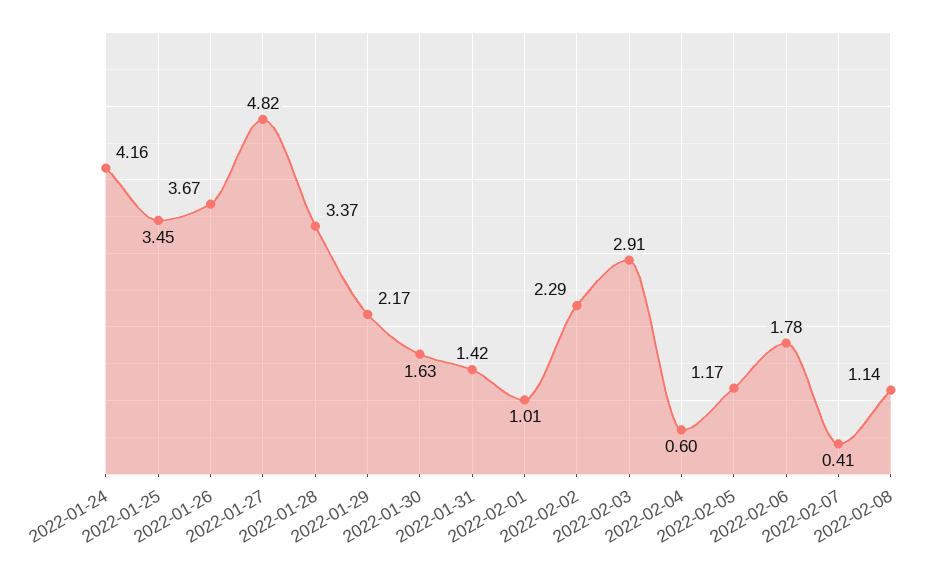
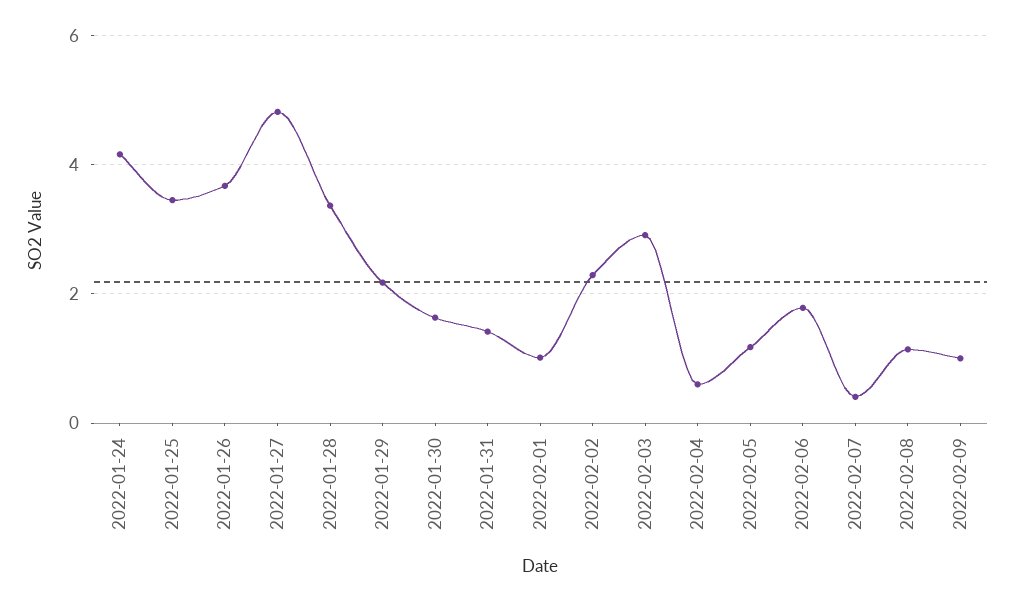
2022-02-09: none -> 1

